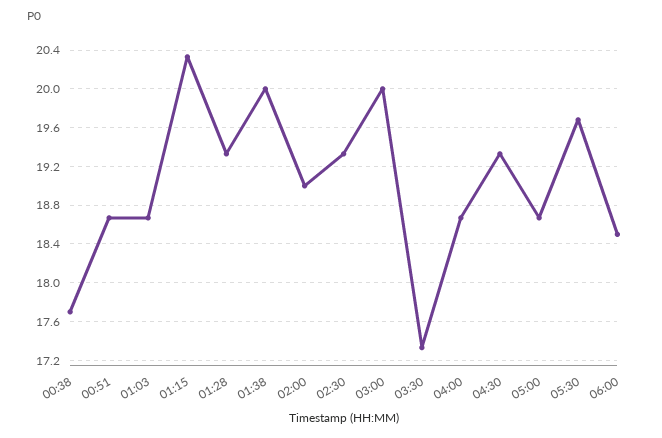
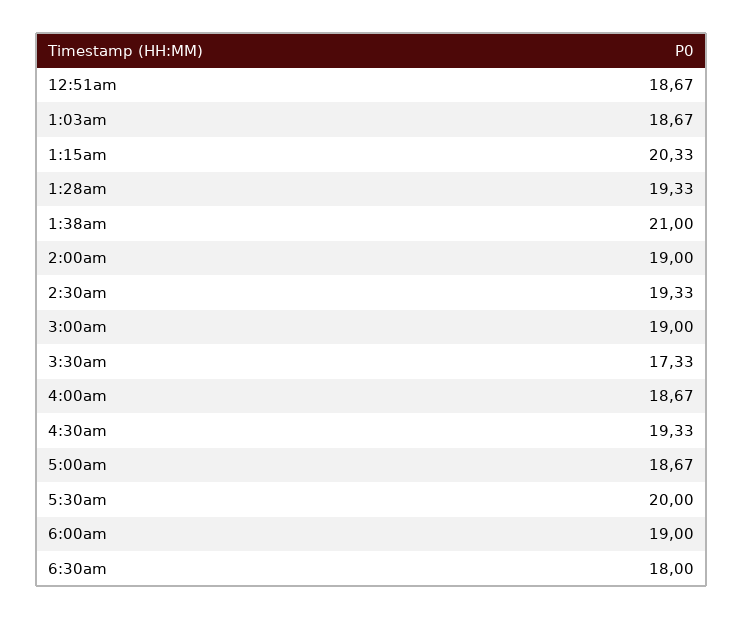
00:38: 17.7 -> none
01:38: 20 -> 21
03:00: 20 -> 19
05:30: 19.7 -> 20
06:00: 18.5 -> 19
6:30am: none -> 18

